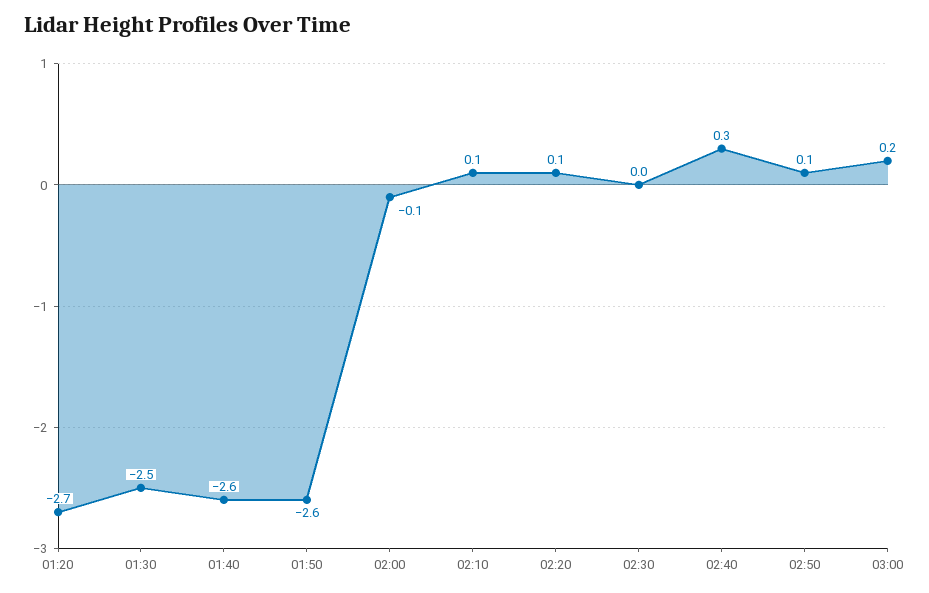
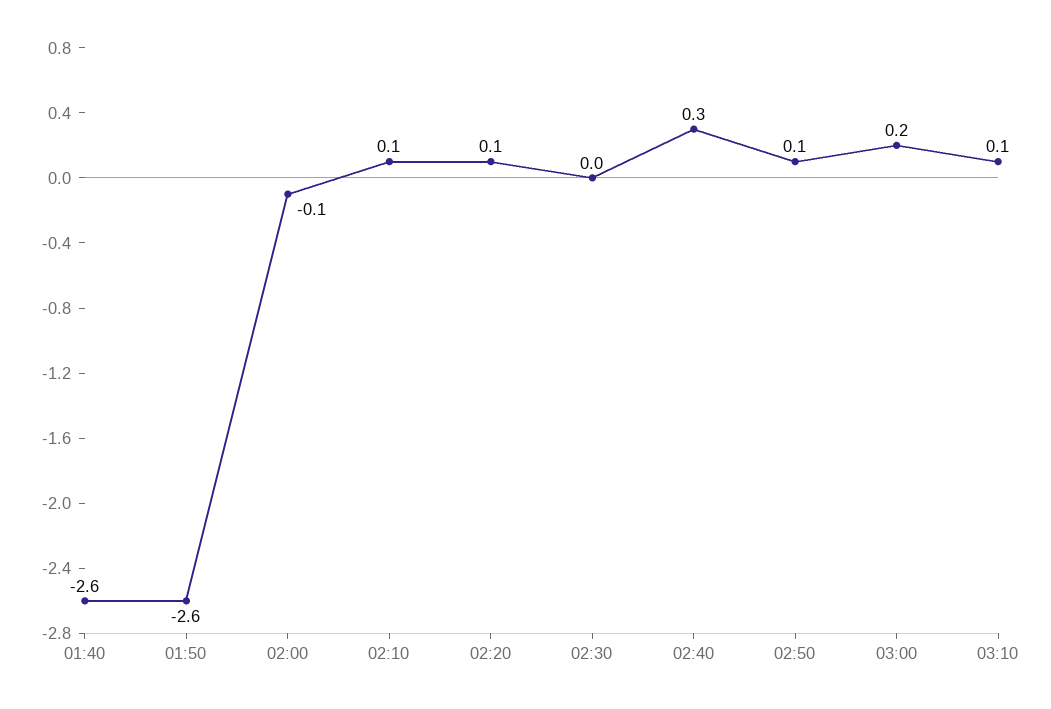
01:20: -2.7 -> none
01:30: -2.5 -> none
03:10: none -> 0.1

